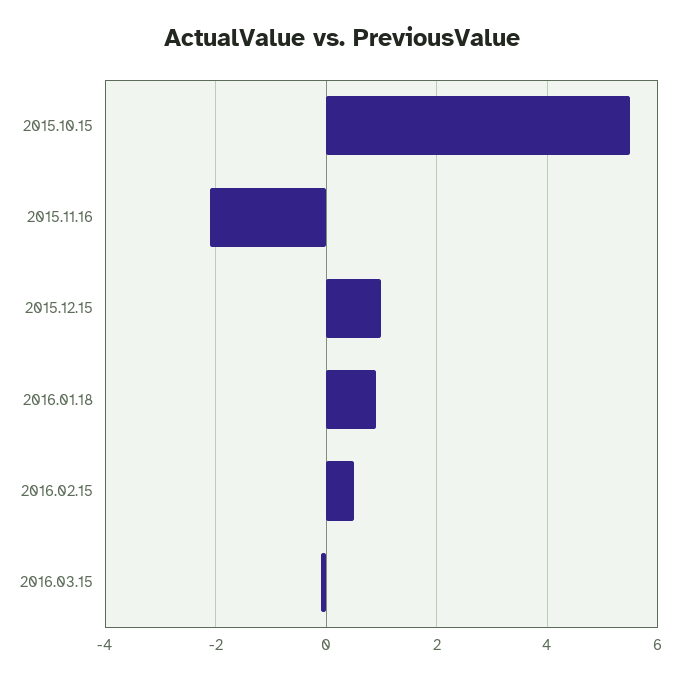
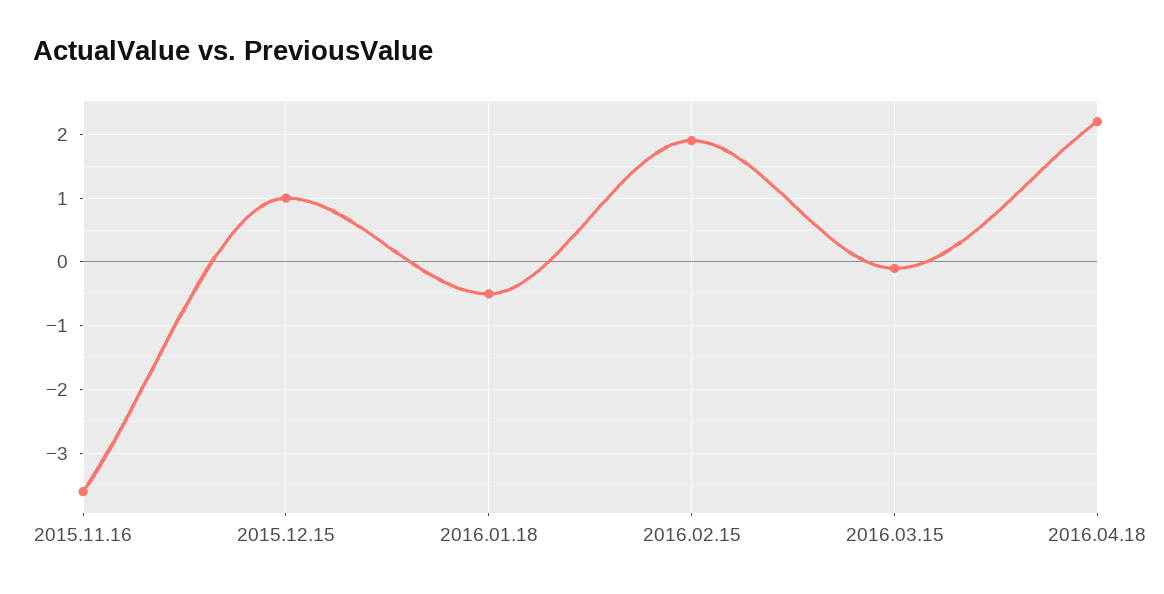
2015.10.15: 5.5 -> none
2015.11.16: -2 -> -3.6
2016.01.18: 1 -> -0.5
2016.02.15: 0.5 -> 1.9
2016.04.18: none -> 2.2

